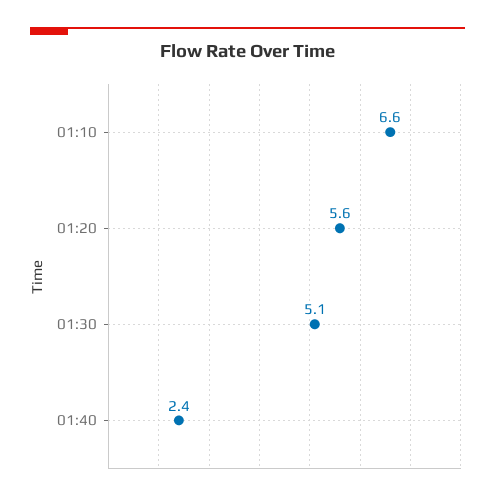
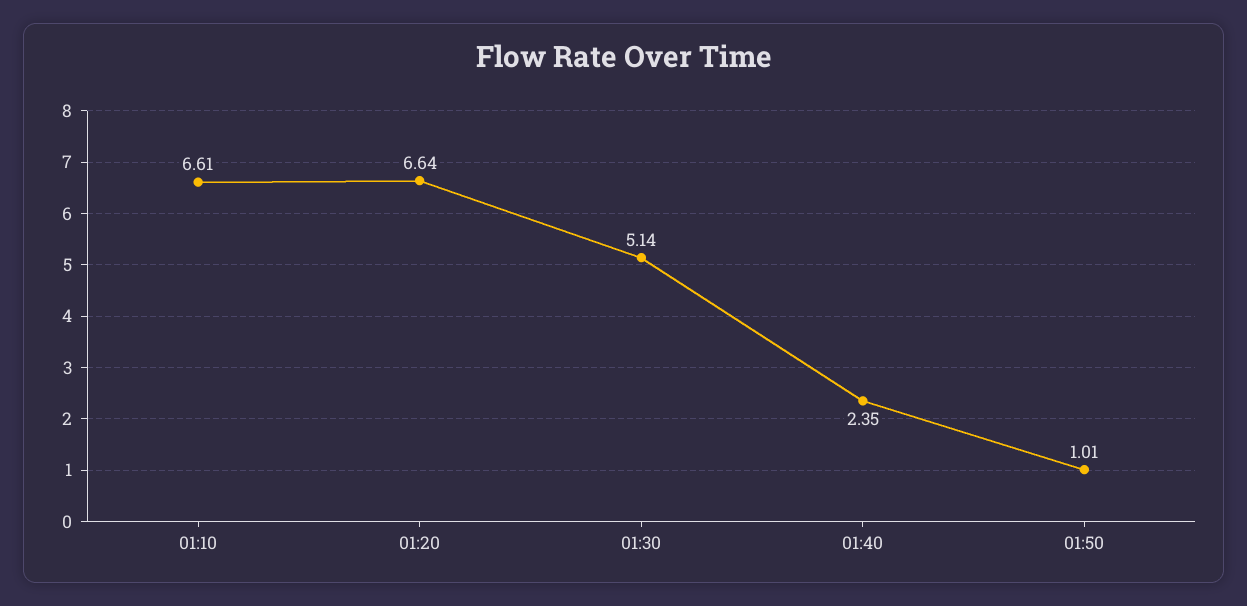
01:20: 5.6 -> 6.64
01:50: none -> 1.01

